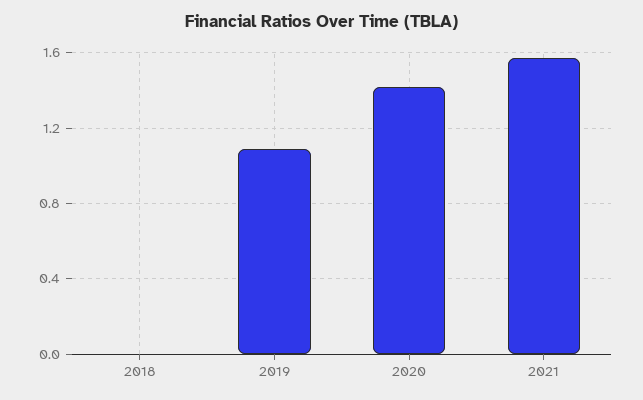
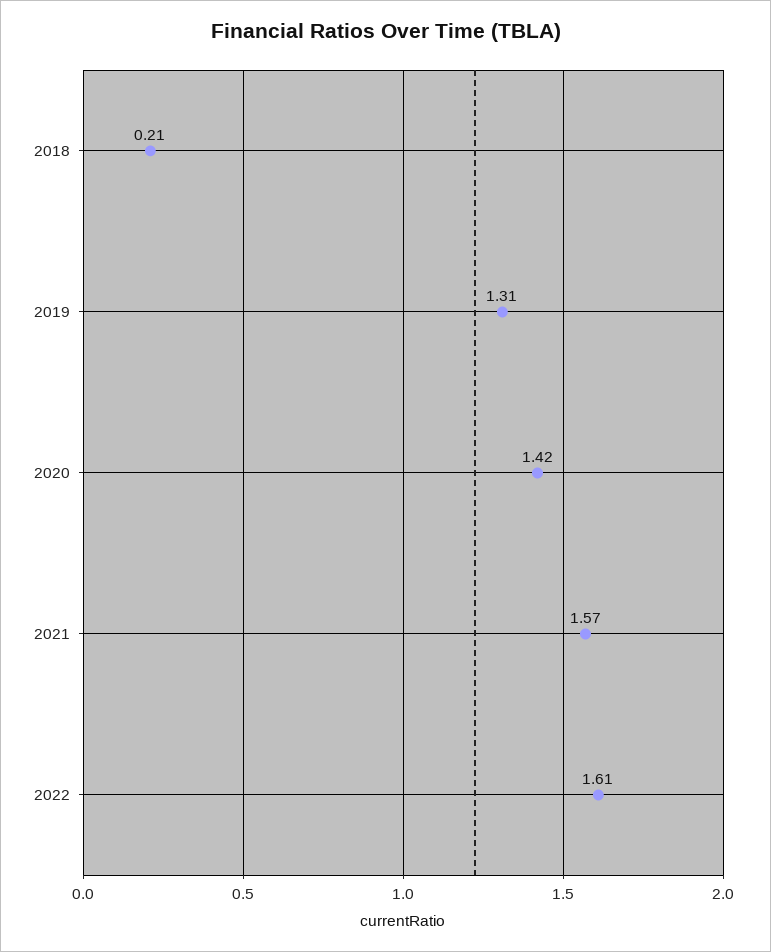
2018: 0 -> 0.21
2019: 1.1 -> 1.31
2022: none -> 1.61

